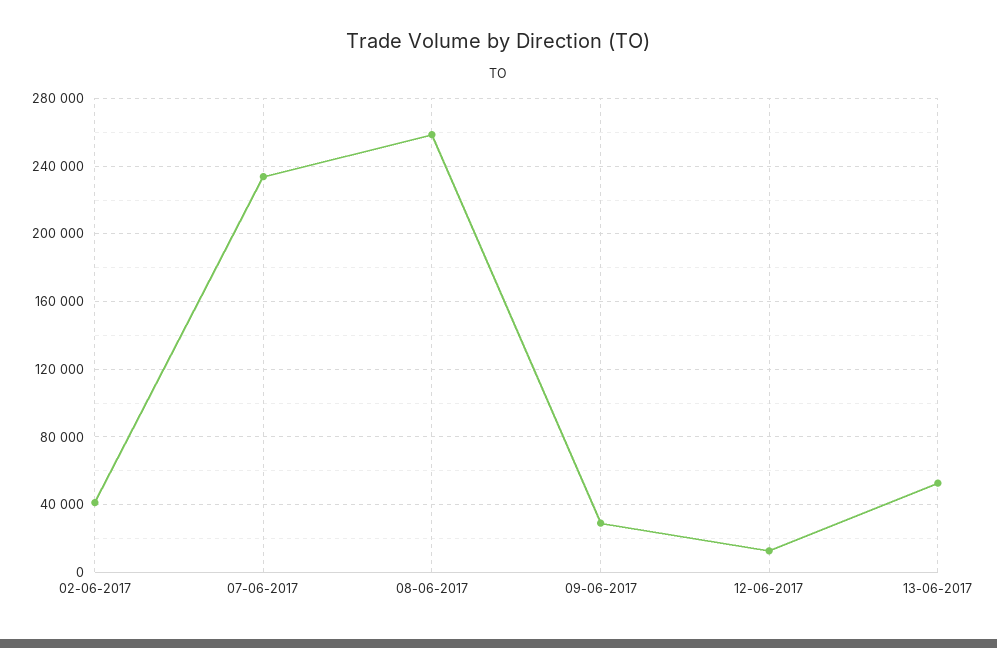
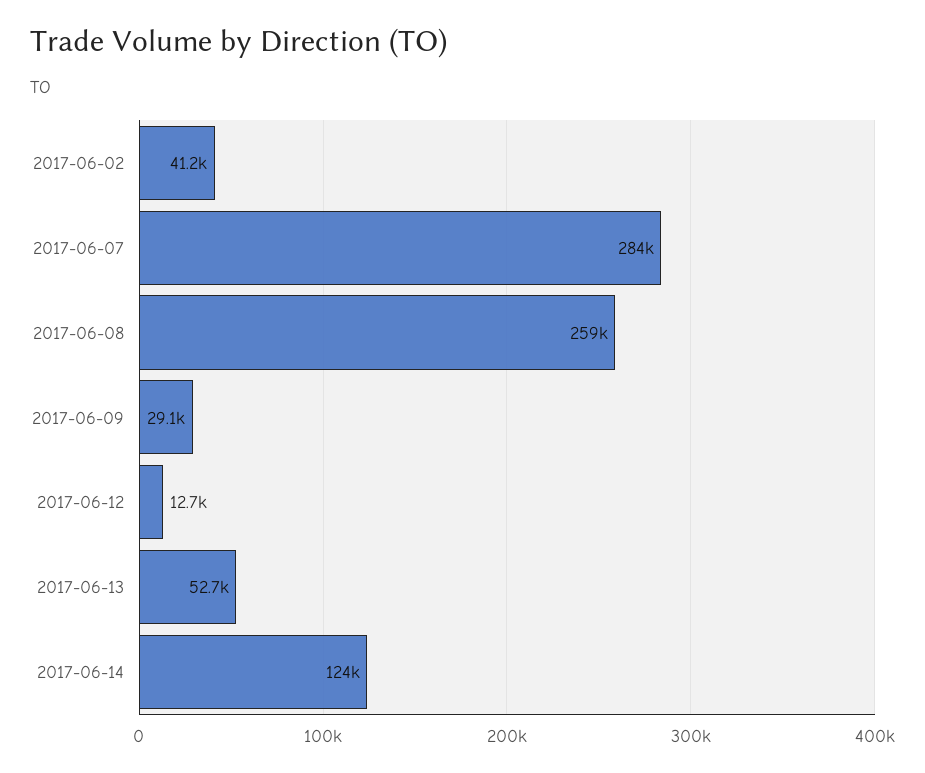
07-06-2017: 235000 -> 284000
2017-06-14: none -> 124000

